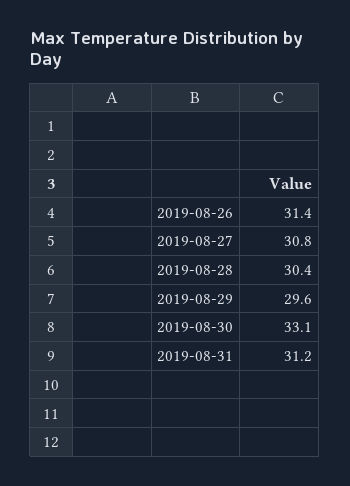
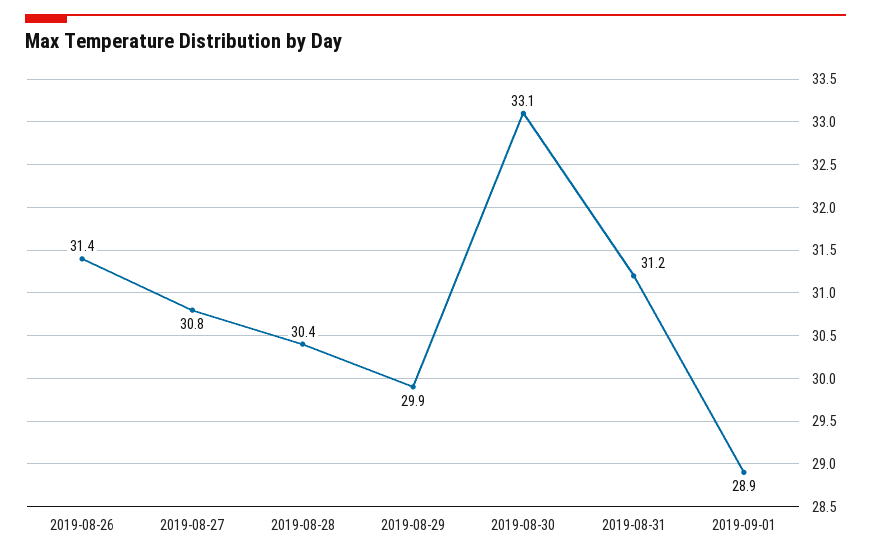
2019-08-29: 29.6 -> 29.9
2019-09-01: none -> 28.9

